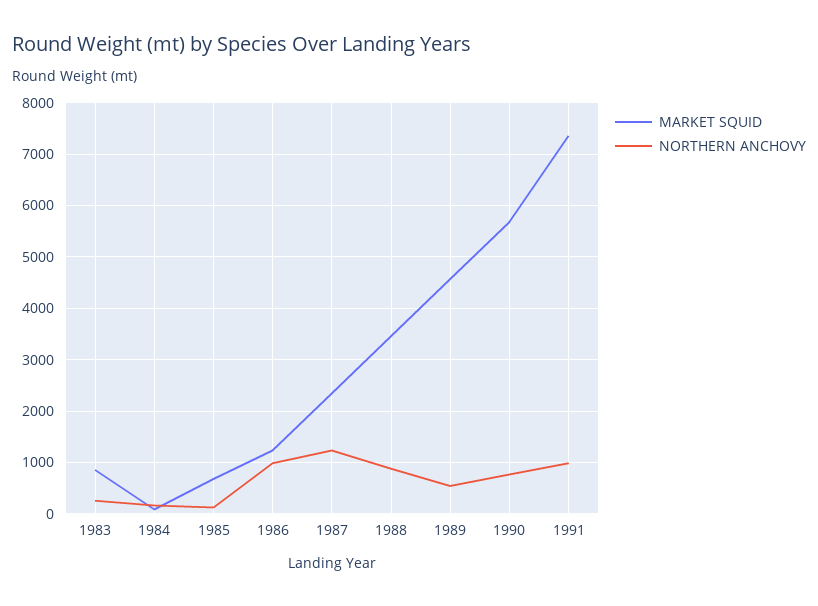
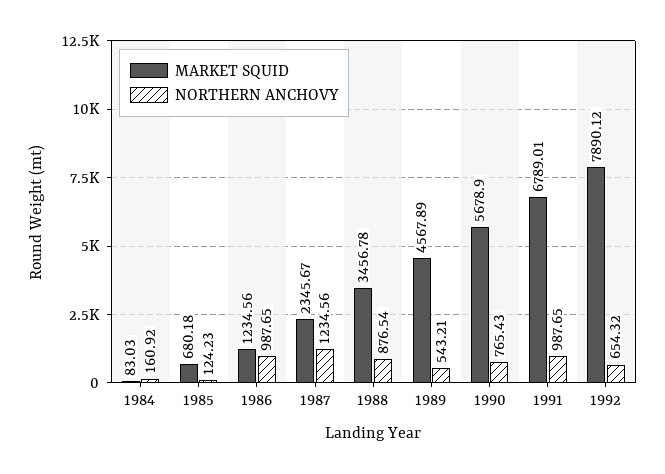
MARKET SQUID, 1983: 800 -> none
NORTHERN ANCHOVY, 1983: 200 -> none
MARKET SQUID, 1991: 7400 -> 6789.01
MARKET SQUID, 1992: none -> 7890.12
NORTHERN ANCHOVY, 1992: none -> 654.32

